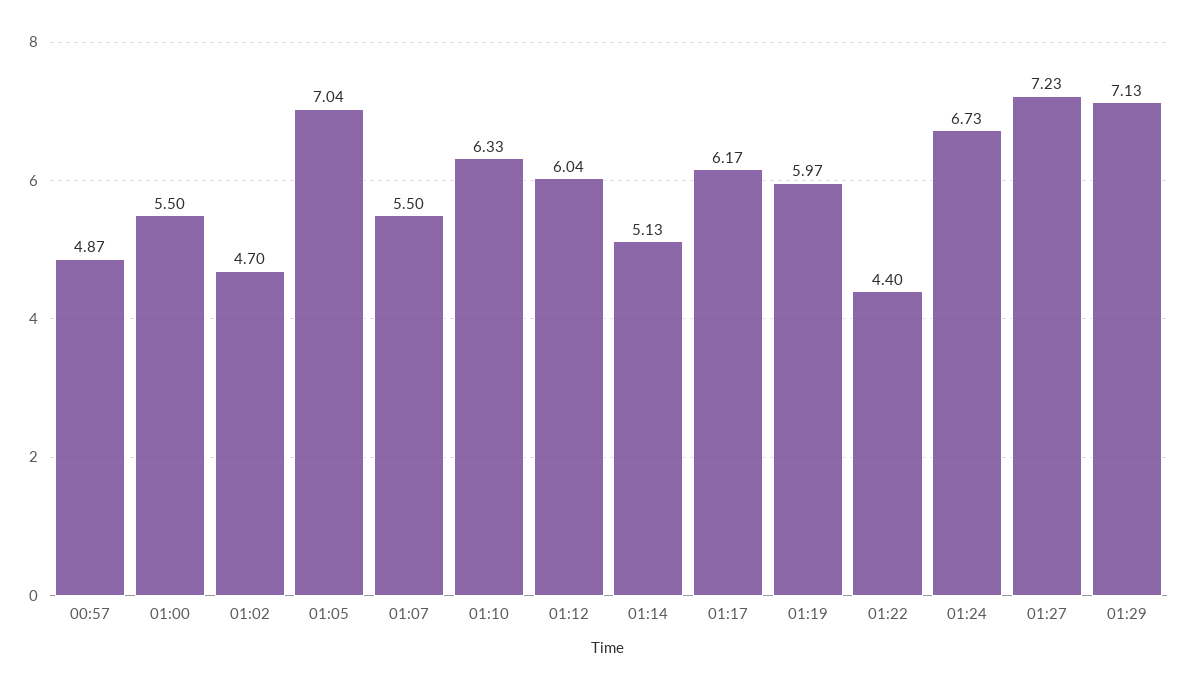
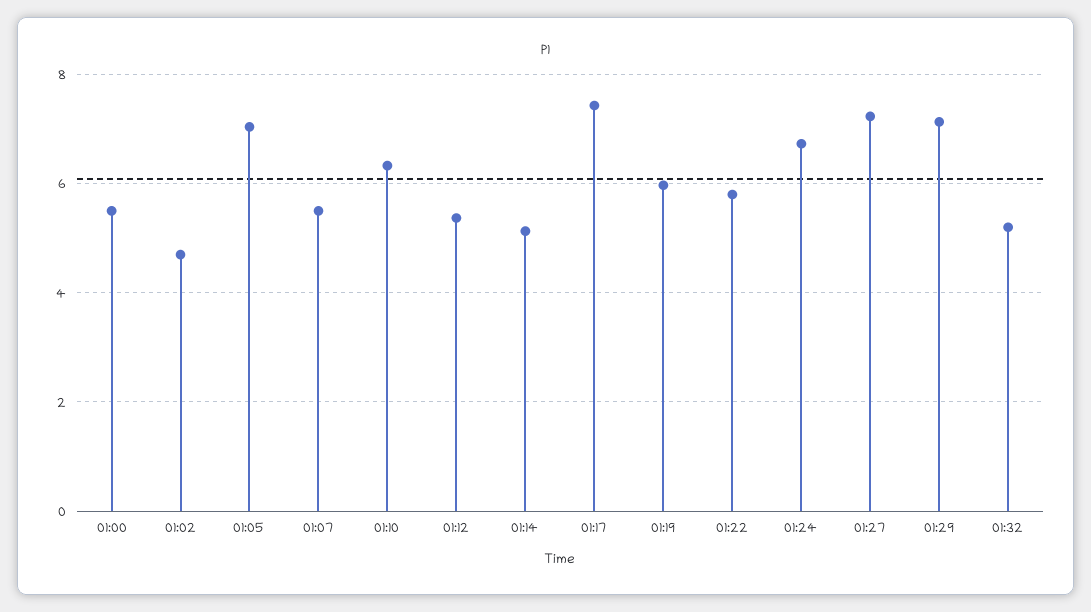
00:57: 4.87 -> none
01:12: 6.04 -> 5.4
01:17: 6.17 -> 7.4
01:22: 4.4 -> 5.8
01:32: none -> 5.2

